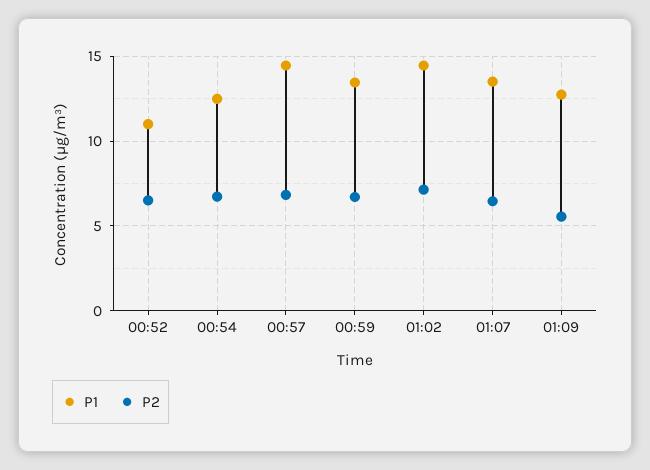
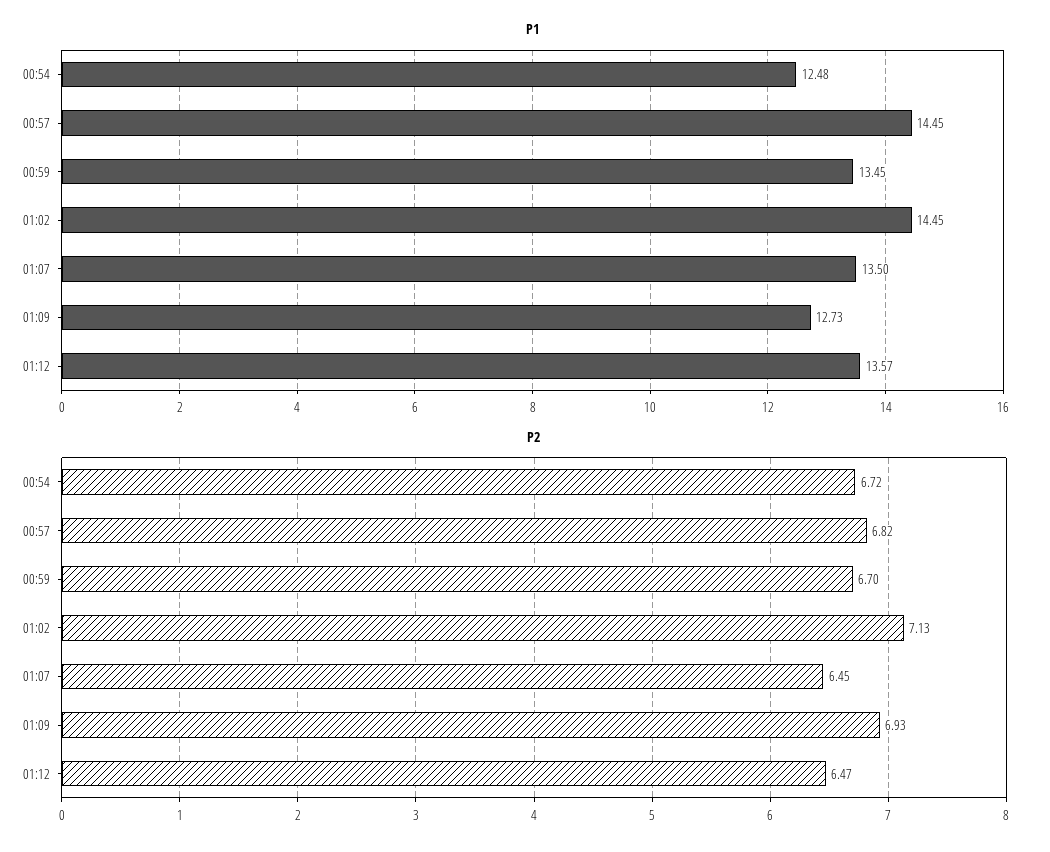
P1, 00:52: 11 -> none
P2, 00:52: 6.5 -> none
P2, 01:09: 5.5 -> 6.93
P1, 01:12: none -> 13.57
P2, 01:12: none -> 6.47

